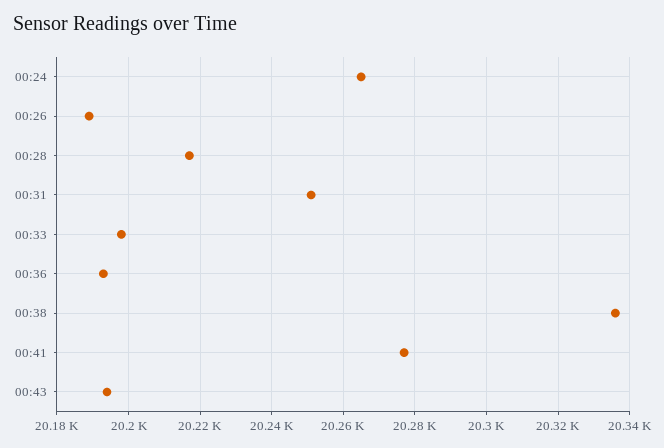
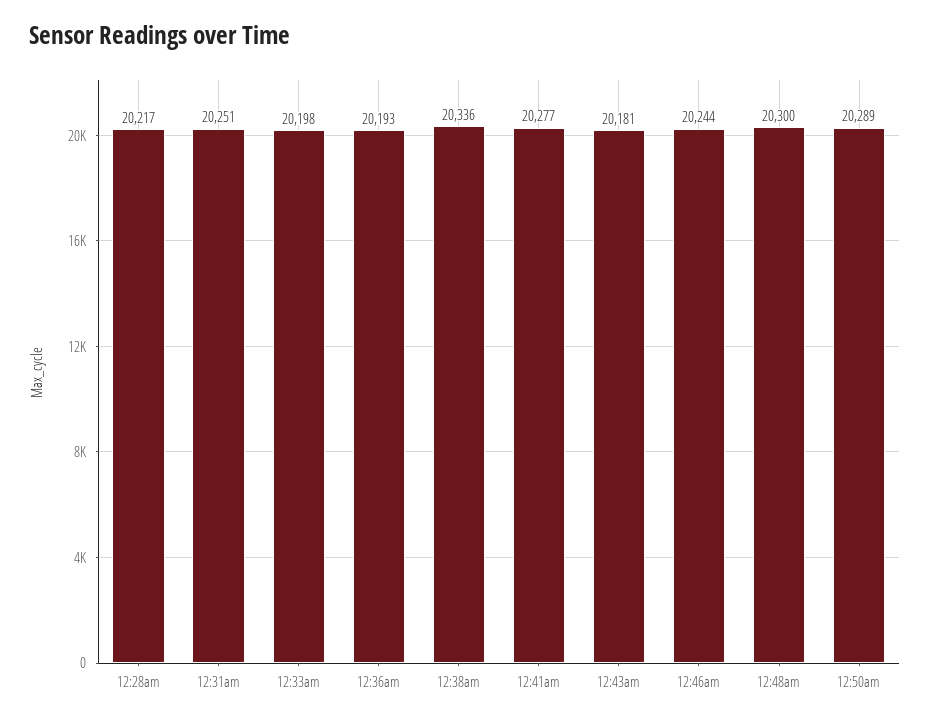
00:24: 20265 -> none
00:26: 20190 -> none
00:43: 20195 -> 20181
12:46am: none -> 20244
12:48am: none -> 20300
12:50am: none -> 20289

